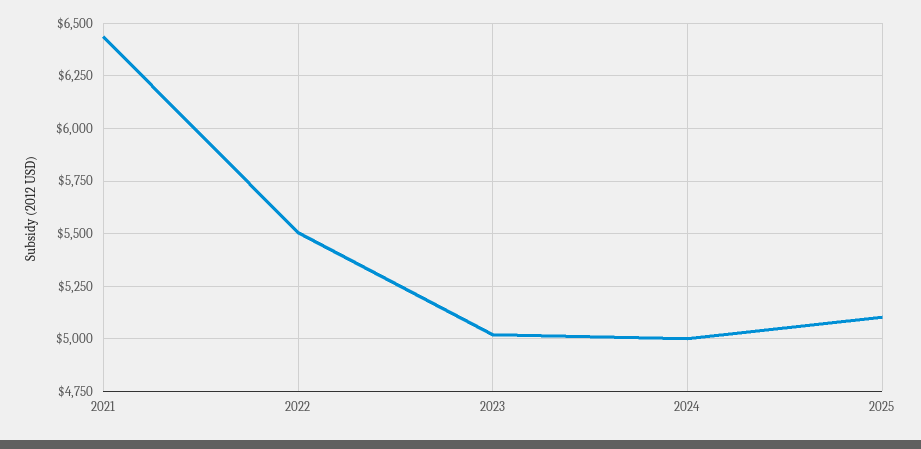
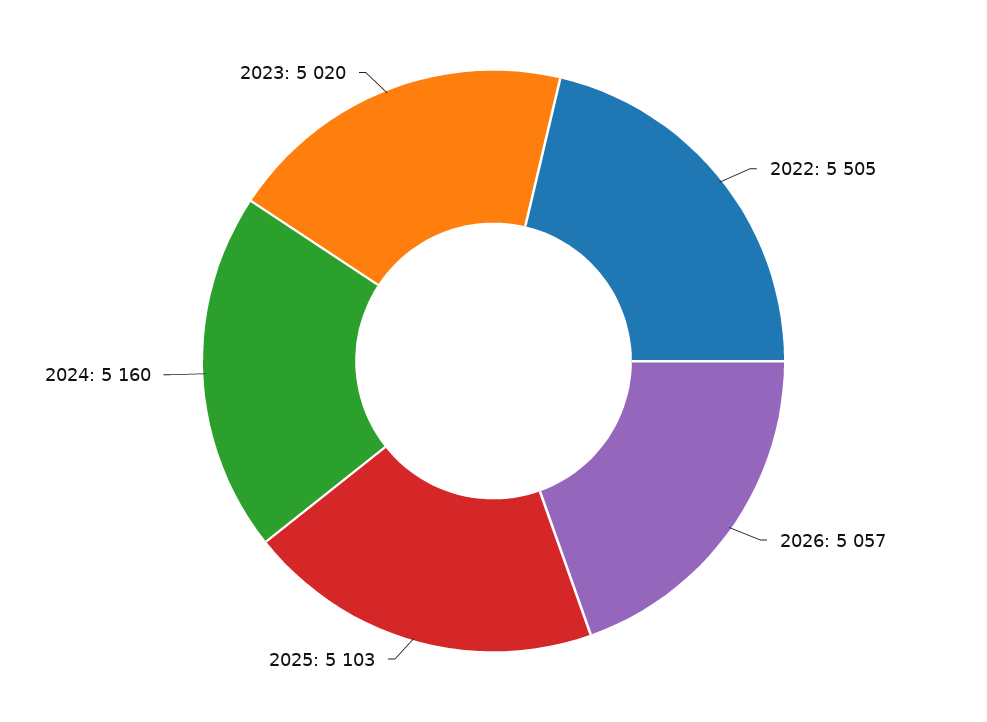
2021: 6450 -> none
2024: 5000 -> 5160
2026: none -> 5057

